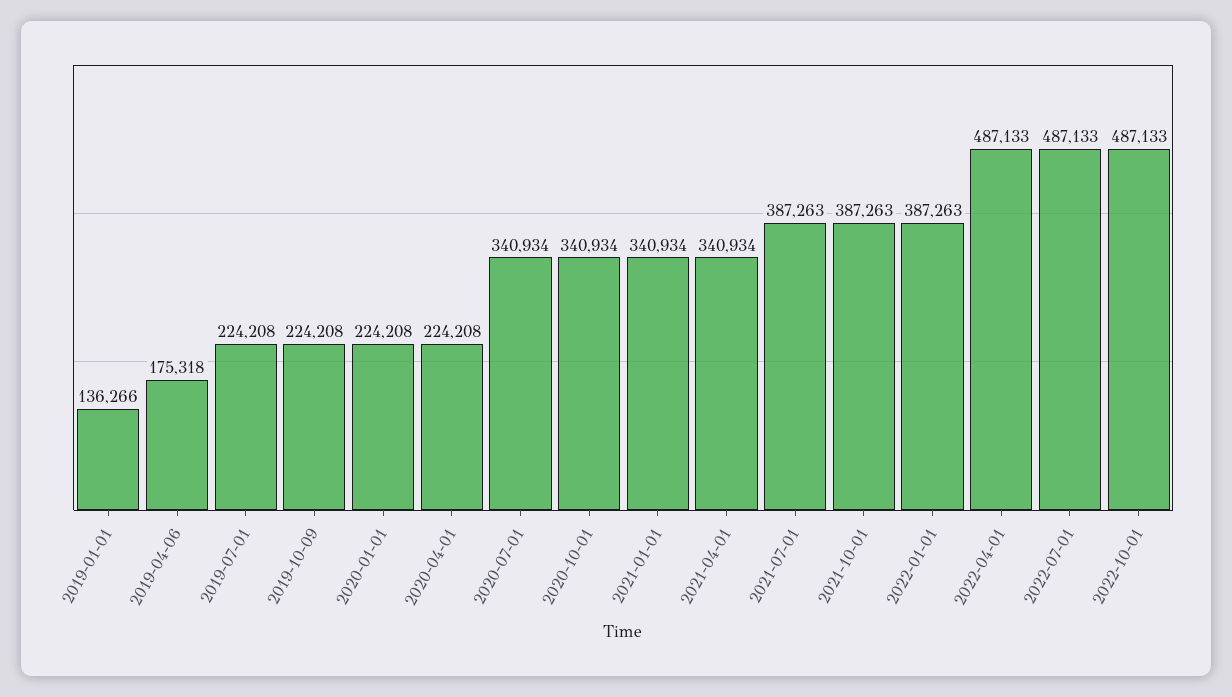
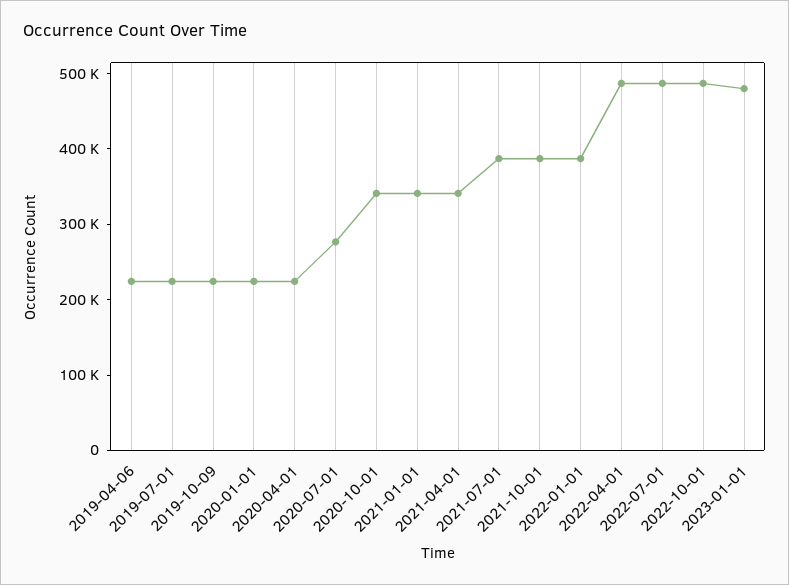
2019-01-01: 136266 -> none
2019-04-06: 175318 -> 220000
2020-07-01: 340934 -> 280000
2023-01-01: none -> 480000

